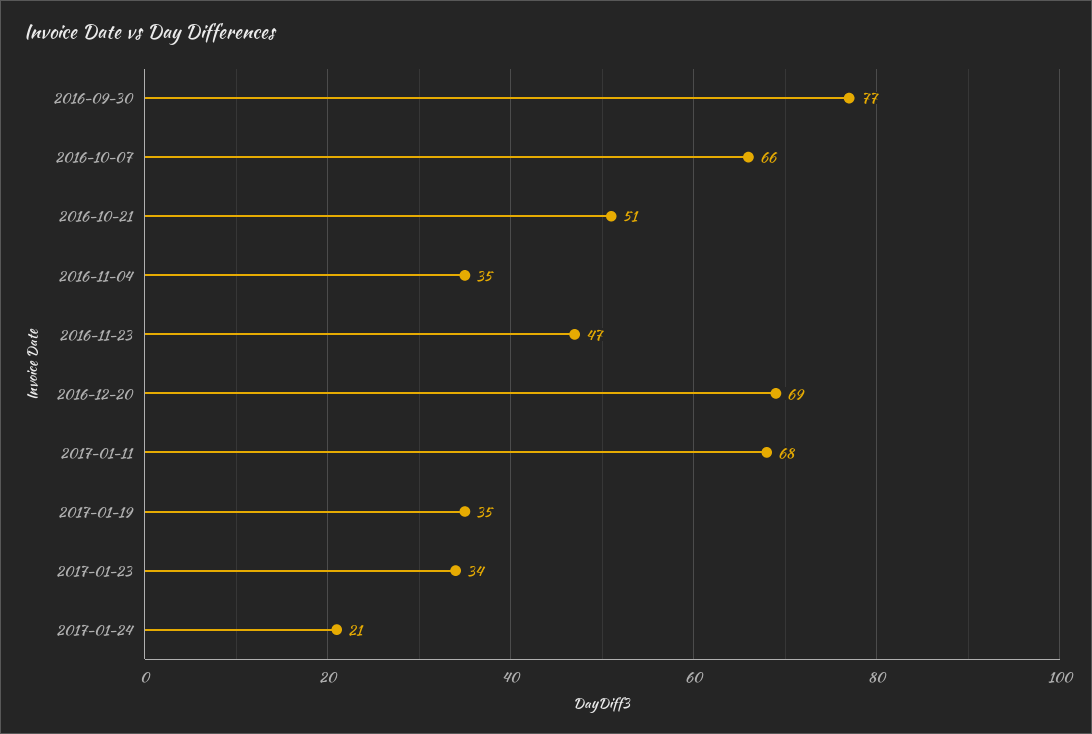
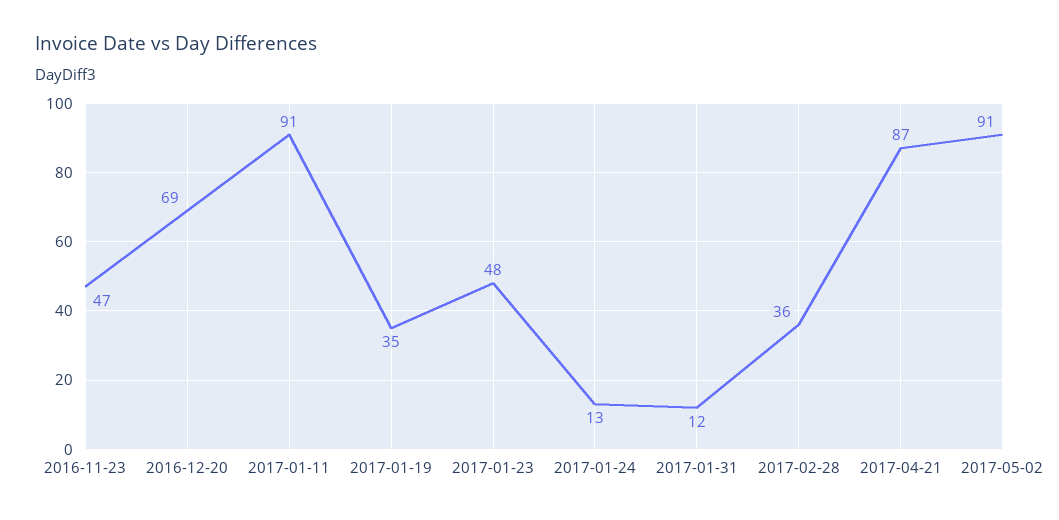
2016-09-30: 77 -> none
2016-10-07: 66 -> none
2016-10-21: 51 -> none
2016-11-04: 35 -> none
2017-01-11: 68 -> 91
2017-01-23: 34 -> 48
2017-01-24: 21 -> 13
2017-01-31: none -> 12
2017-02-28: none -> 36
2017-04-21: none -> 87
2017-05-02: none -> 91

